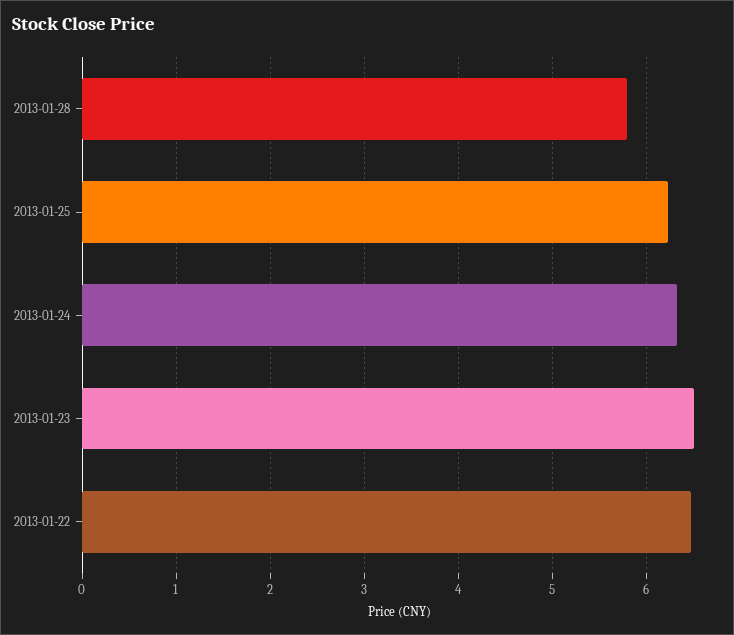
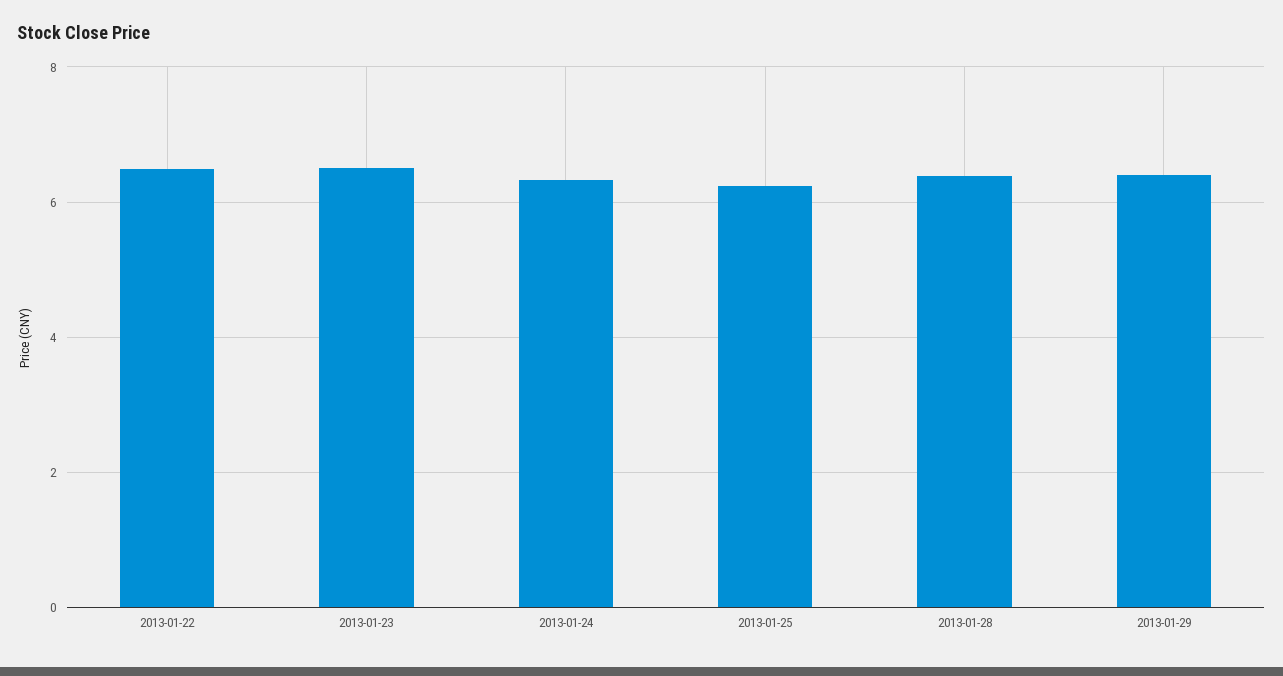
2013-01-28: 5.8 -> 6.4
2013-01-29: none -> 6.4

